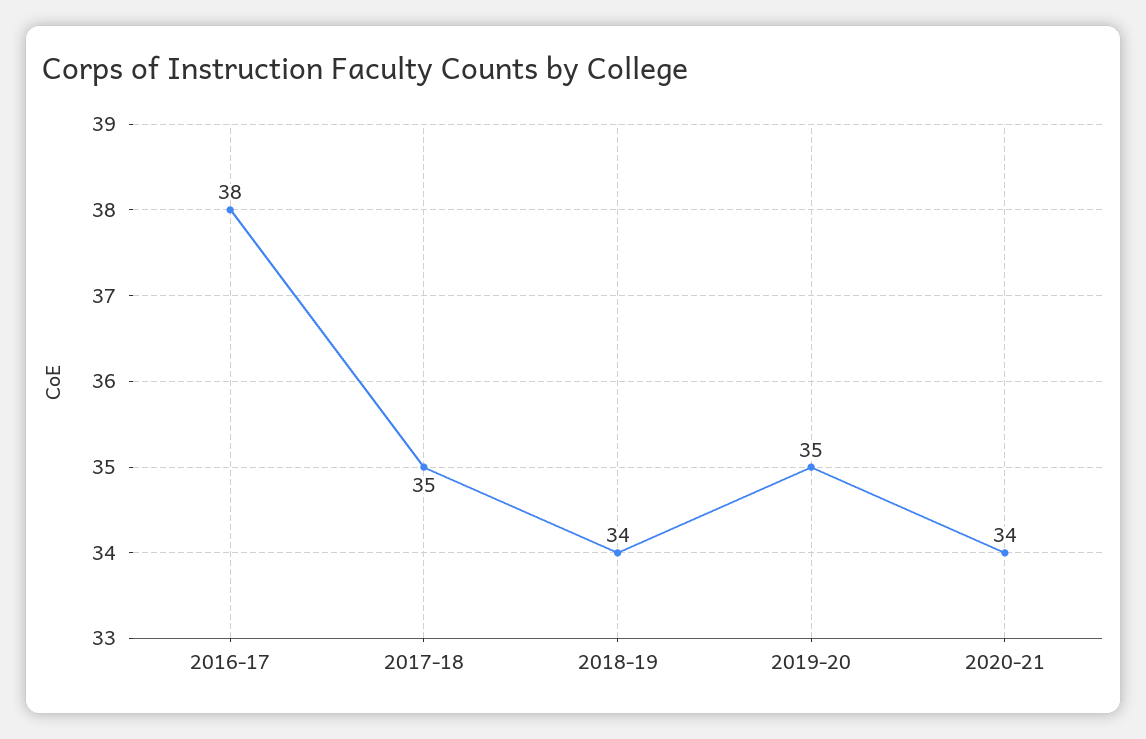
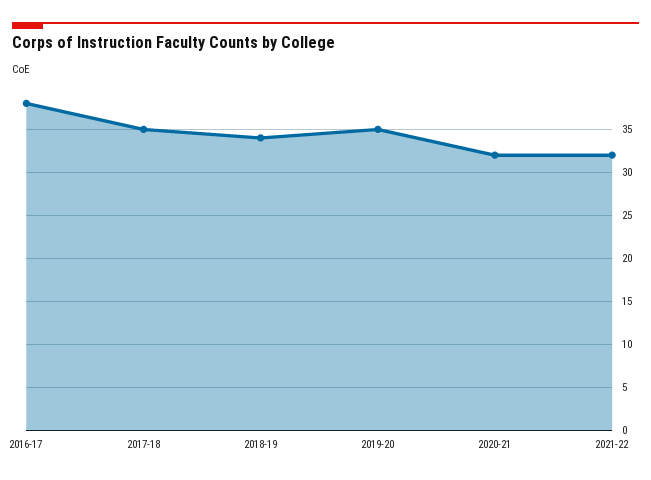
2020-21: 34 -> 32
2021-22: none -> 32

